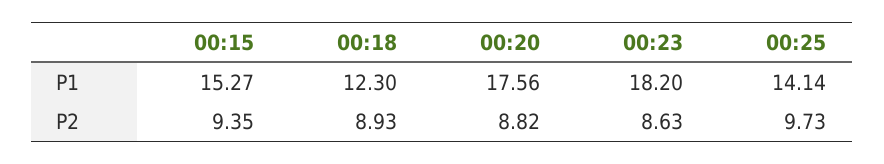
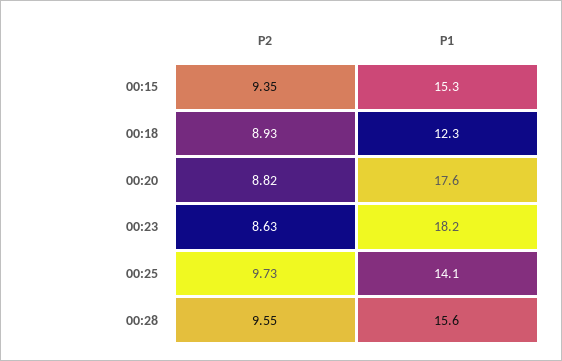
00:28, P2: none -> 9.55
00:28, P1: none -> 15.6

